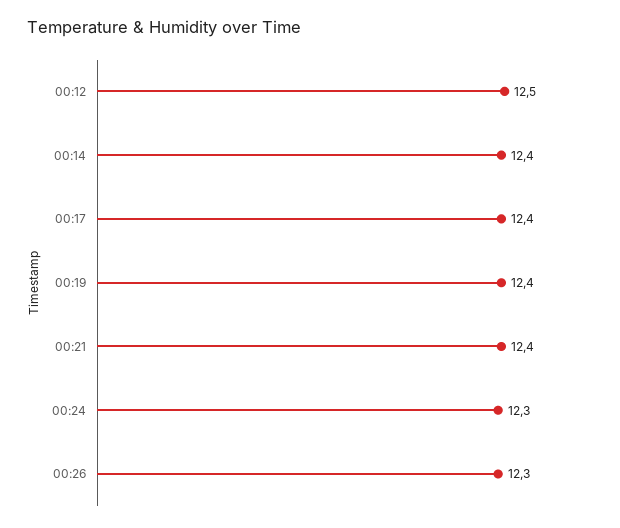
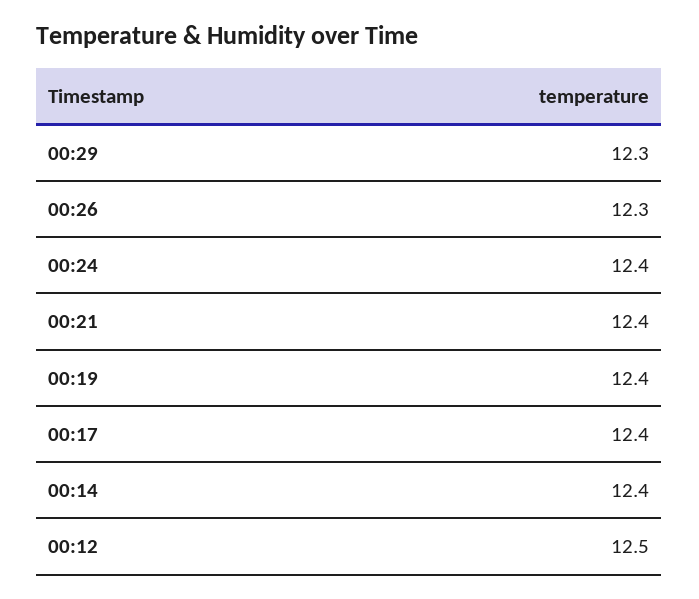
00:24: 12.3 -> 12.4
00:29: none -> 12.3

